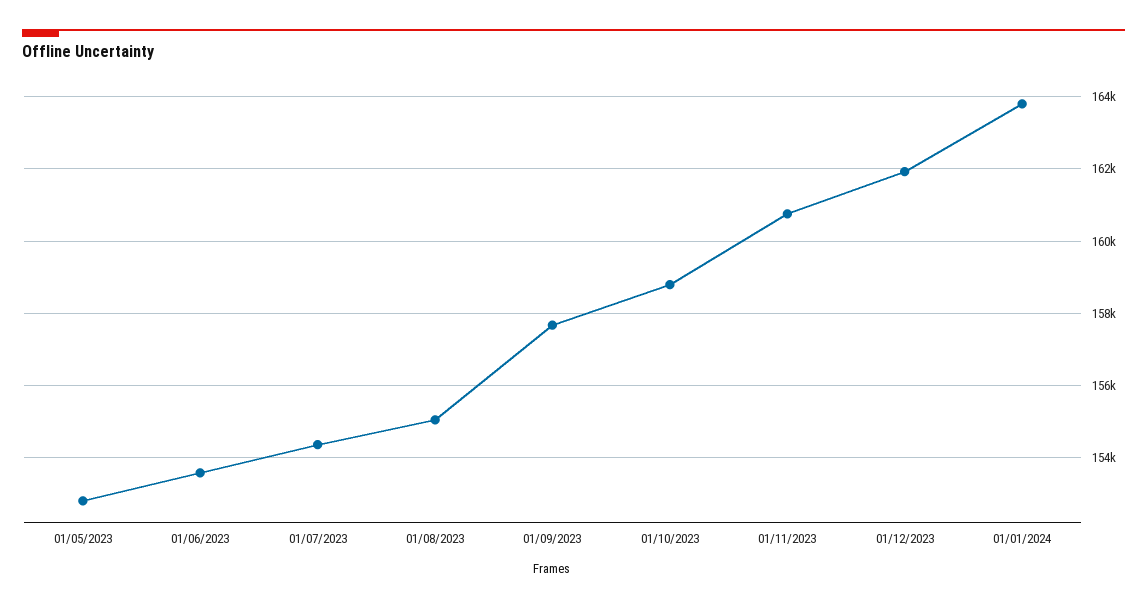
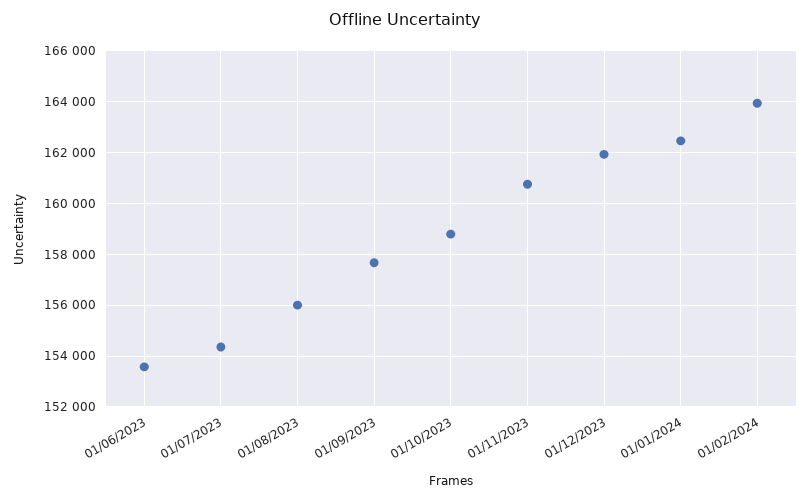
01/05/2023: 152800 -> none
01/08/2023: 155000 -> 156000
01/01/2024: 163800 -> 162500
01/02/2024: none -> 164000

